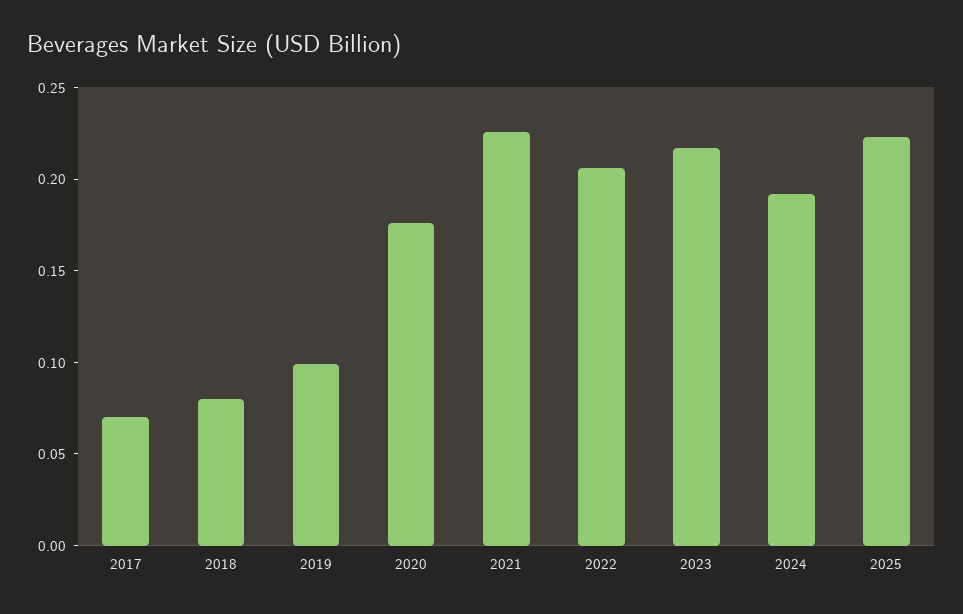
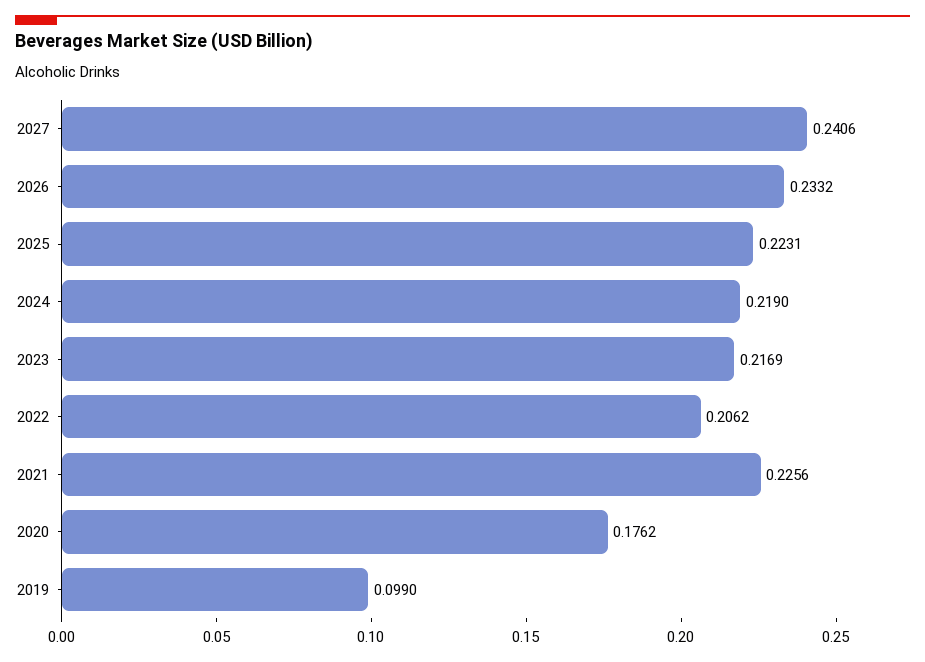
2017: 0.07 -> none
2018: 0.08 -> none
2024: 0.19 -> 0.219
2027: none -> 0.2406
2026: none -> 0.2332

